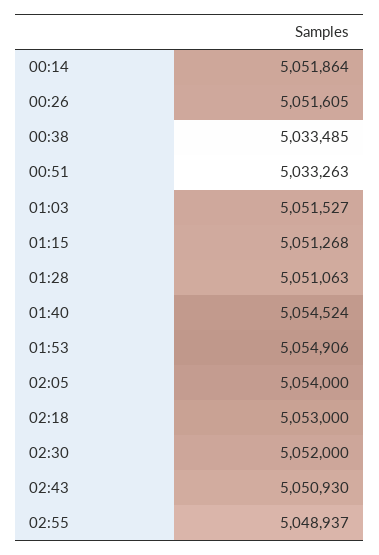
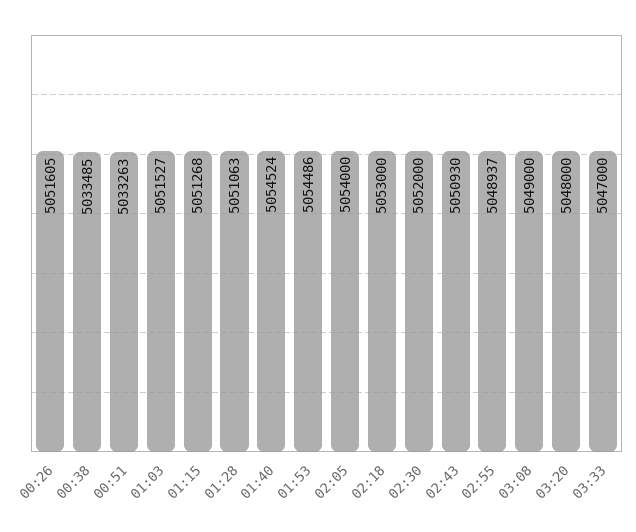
00:14: 5051864 -> none
01:53: 5054906 -> 5054486
03:08: none -> 5049000
03:20: none -> 5048000
03:33: none -> 5047000

